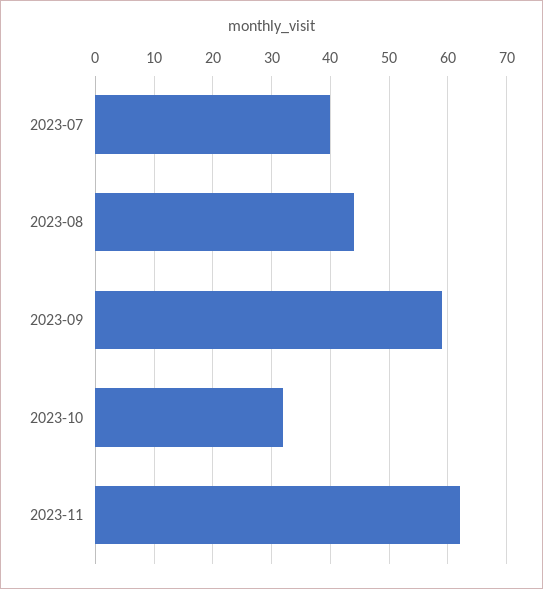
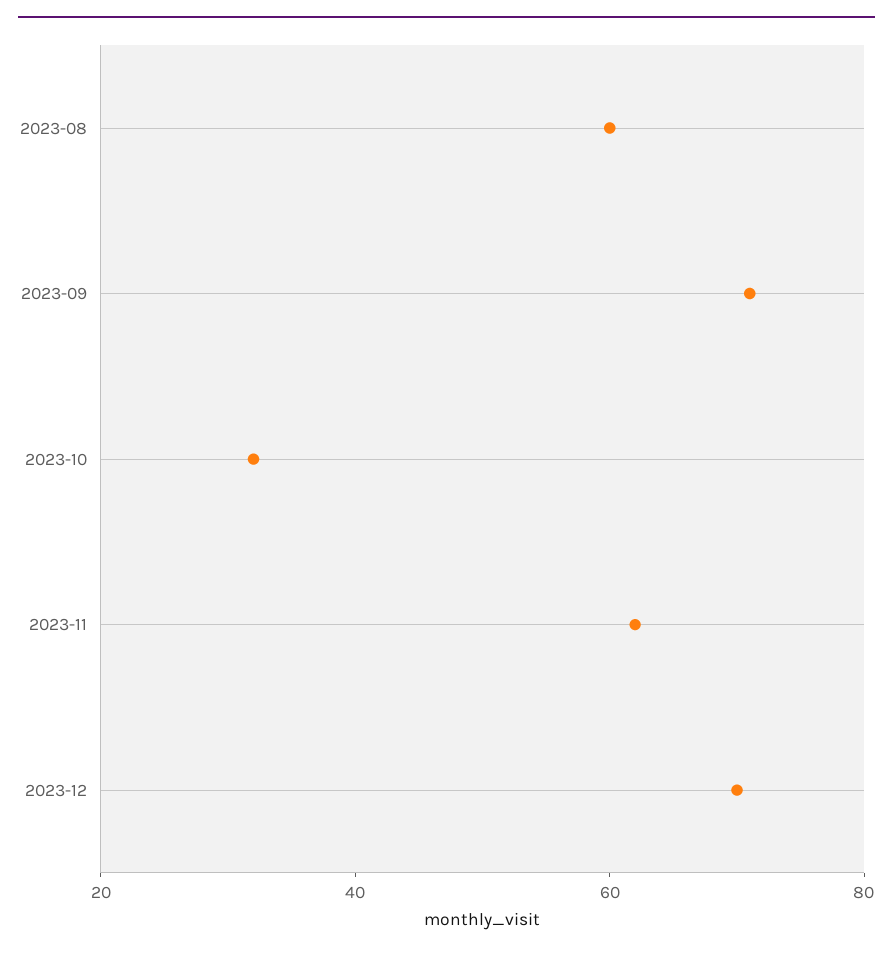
2023-07: 40 -> none
2023-08: 45 -> 60
2023-09: 60 -> 70
2023-12: none -> 70

